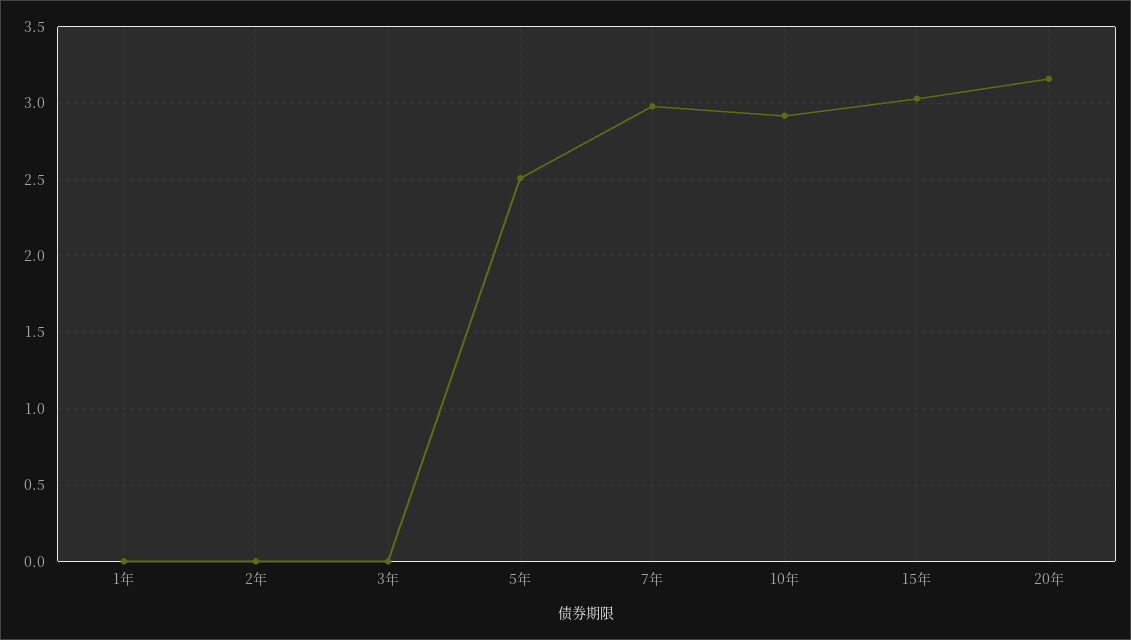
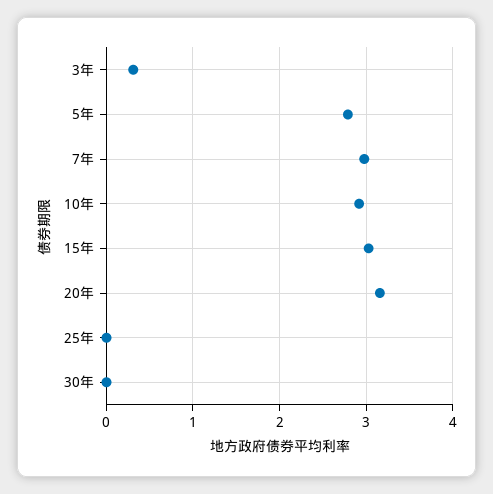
1年: 0 -> none
2年: 0 -> none
3年: 0 -> 0.3
5年: 2.5 -> 2.8
25年: none -> 0
30年: none -> 0

